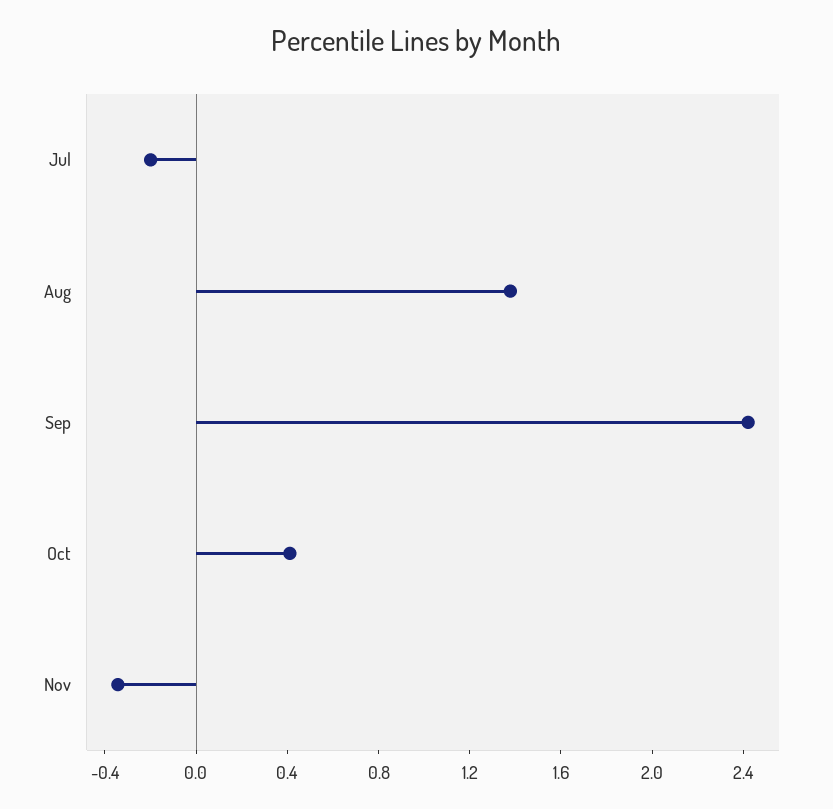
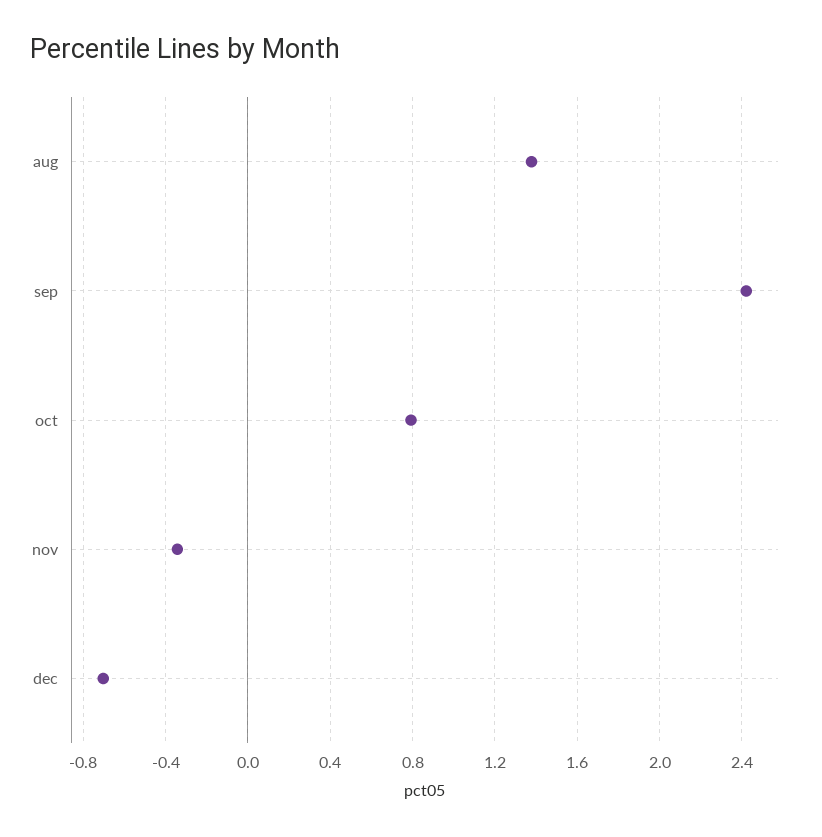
Jul: -0.2 -> none
Oct: 0.4 -> 0.8
dec: none -> -0.7

